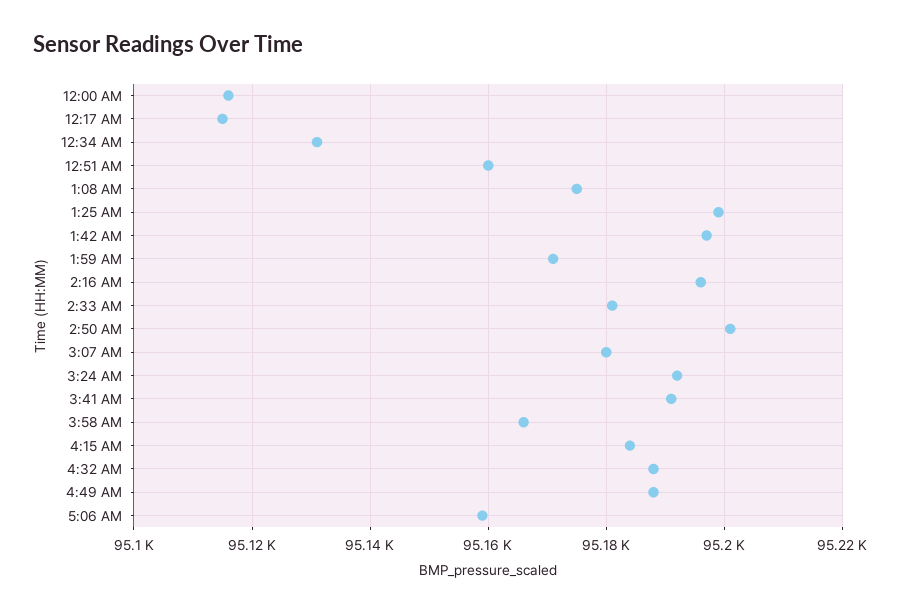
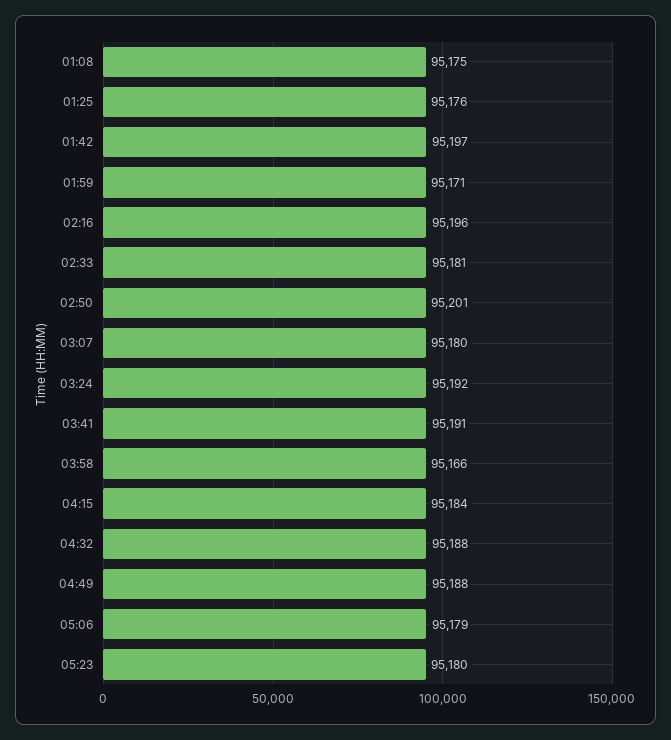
12:00 AM: 95115 -> none
12:17 AM: 95115 -> none
12:34 AM: 95130 -> none
12:51 AM: 95160 -> none
1:25 AM: 95200 -> 95176
5:06 AM: 95160 -> 95179
05:23: none -> 95180

